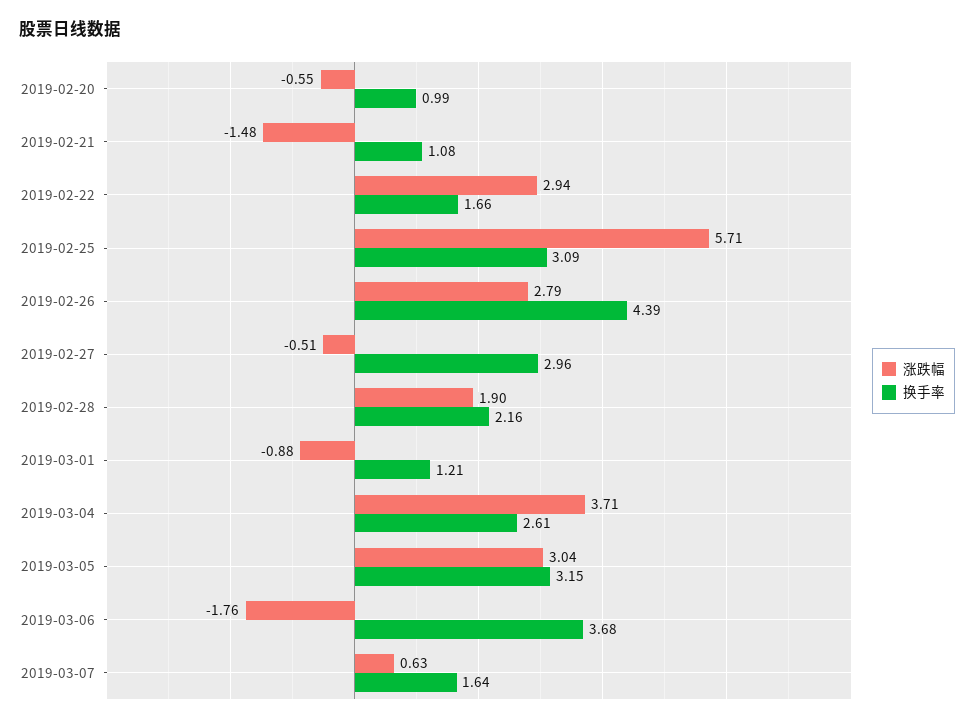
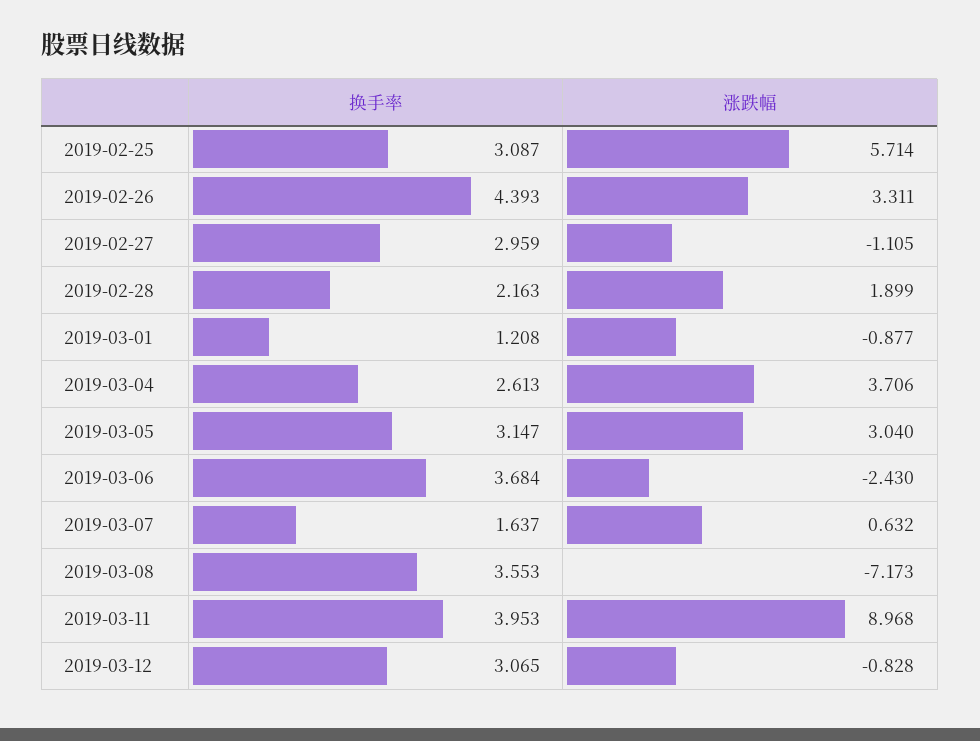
涨跌幅, 2019-02-20: -0.55 -> none
换手率, 2019-02-20: 0.99 -> none
涨跌幅, 2019-02-21: -1.48 -> none
换手率, 2019-02-21: 1.08 -> none
涨跌幅, 2019-02-22: 2.94 -> none
换手率, 2019-02-22: 1.66 -> none
涨跌幅, 2019-02-26: 2.79 -> 3.311
涨跌幅, 2019-02-27: -0.51 -> -1.105
涨跌幅, 2019-03-06: -1.76 -> -2.43
换手率, 2019-03-08: none -> 3.553
涨跌幅, 2019-03-08: none -> -7.173
换手率, 2019-03-11: none -> 3.953
涨跌幅, 2019-03-11: none -> 8.968
换手率, 2019-03-12: none -> 3.065
涨跌幅, 2019-03-12: none -> -0.828

